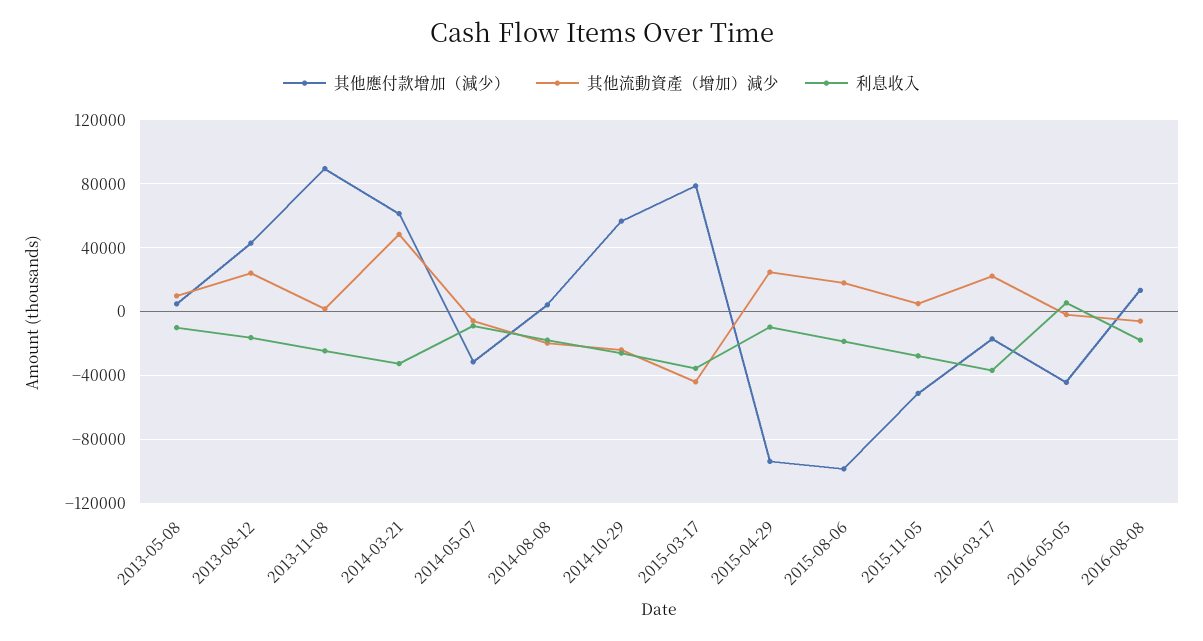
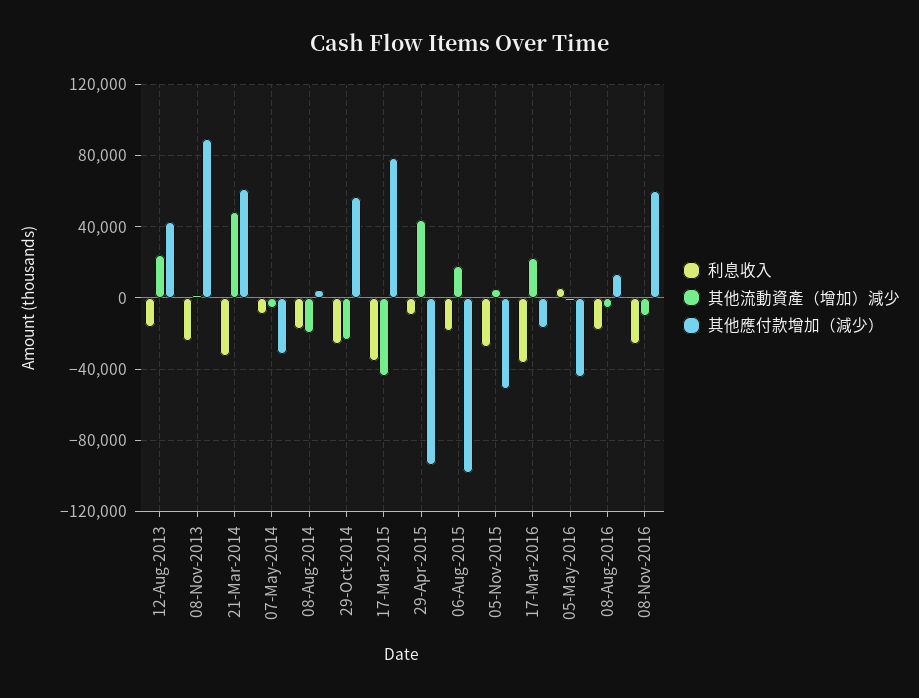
其他應付款增加（減少）, 2013-05-08: 5000 -> none
其他流動資產（增加）減少, 2013-05-08: 10000 -> none
利息收入, 2013-05-08: -10000 -> none
其他流動資產（增加）減少, 2015-04-29: 25000 -> 45000
利息收入, 08-Nov-2016: none -> -25000
其他流動資產（增加）減少, 08-Nov-2016: none -> -10000
其他應付款增加（減少）, 08-Nov-2016: none -> 60000

